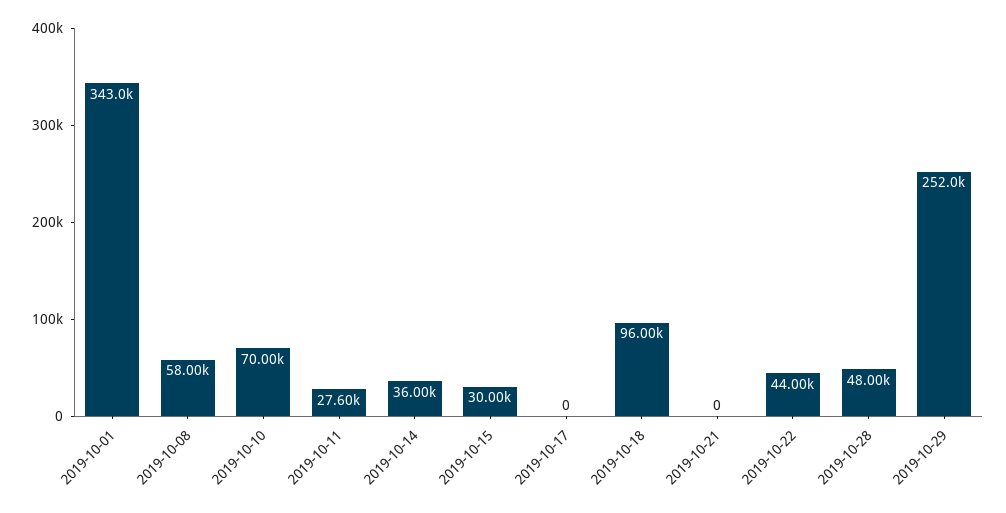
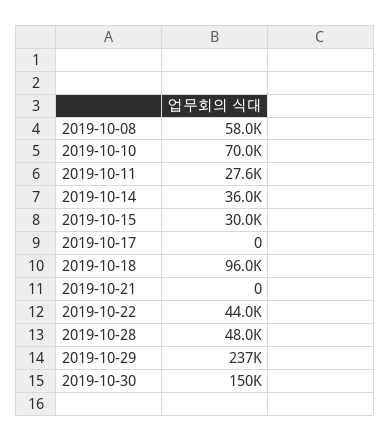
2019-10-01: 343000 -> none
2019-10-29: 252000 -> 237000
2019-10-30: none -> 150000

